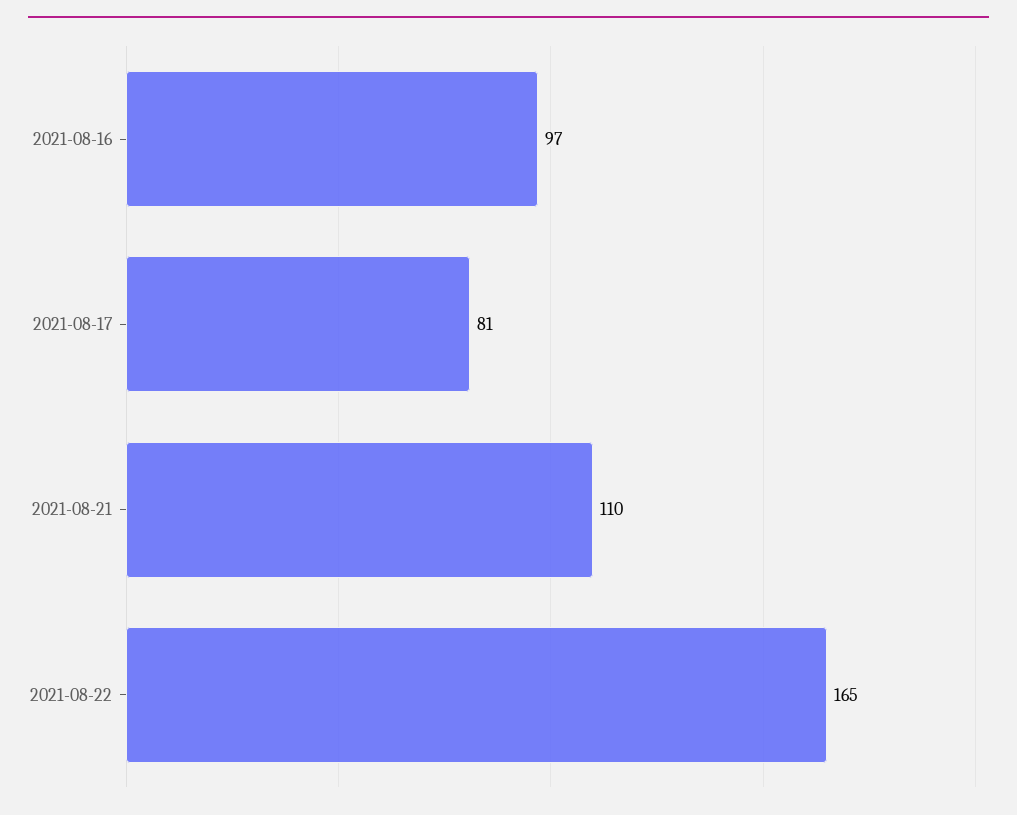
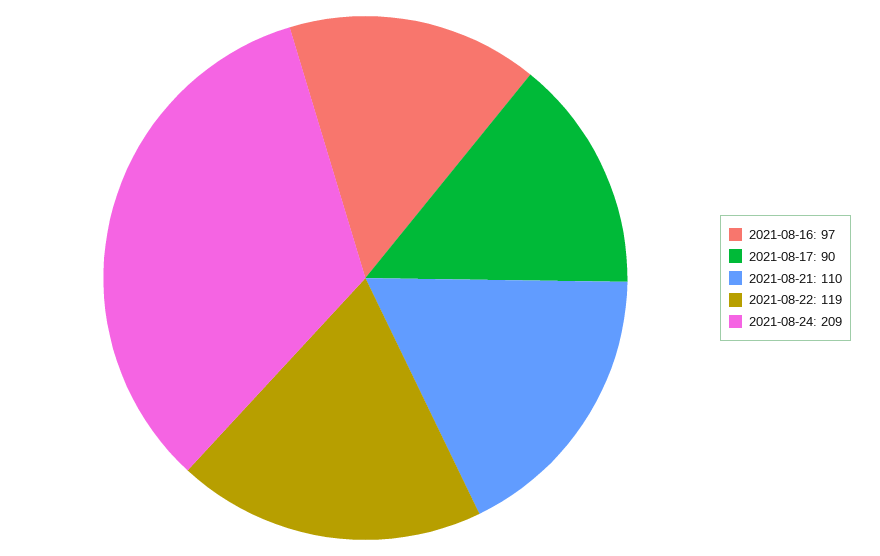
2021-08-17: 81 -> 90
2021-08-22: 165 -> 119
2021-08-24: none -> 209

